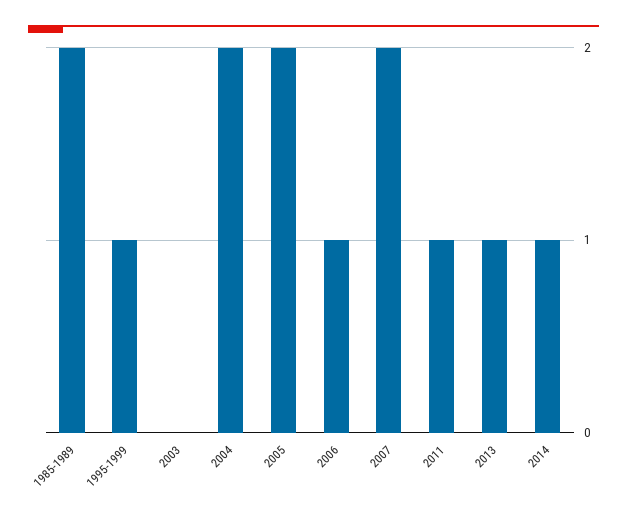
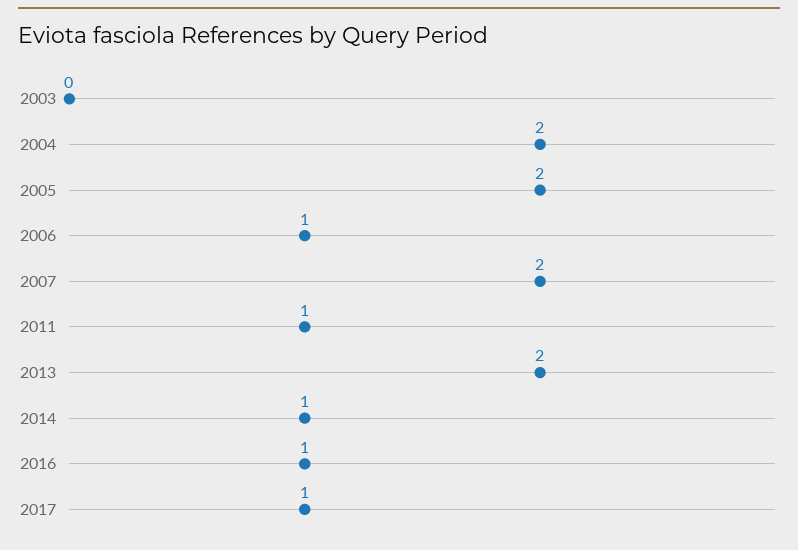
1985-1989: 2 -> none
1995-1999: 1 -> none
2013: 1 -> 2
2016: none -> 1
2017: none -> 1

